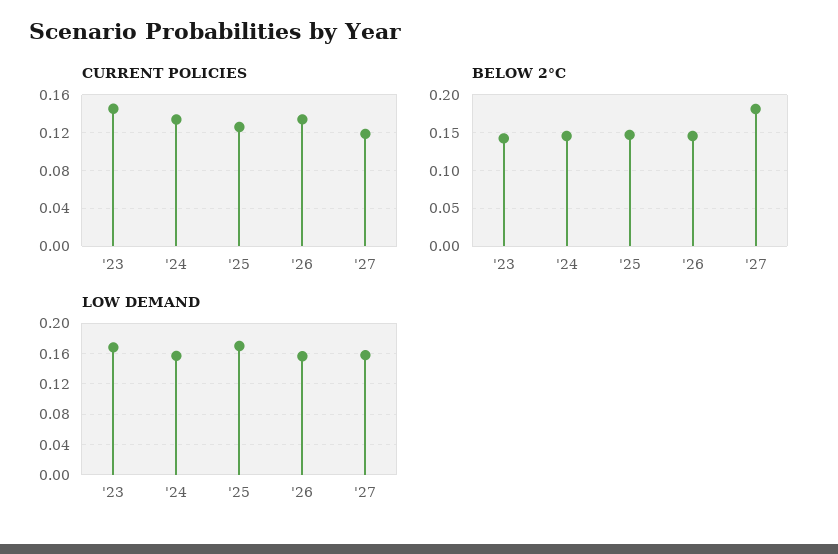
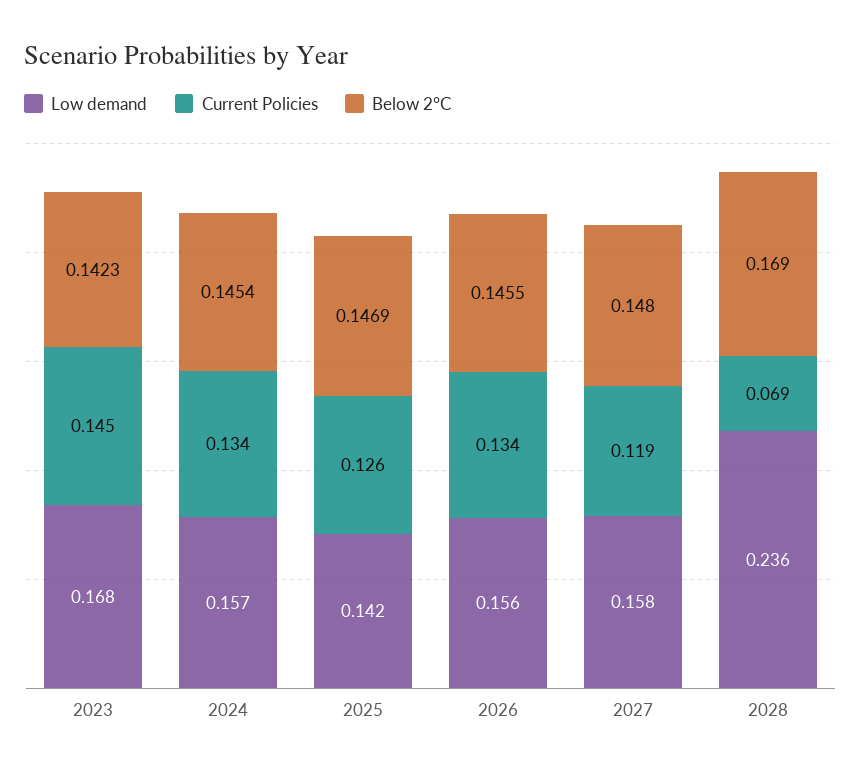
BELOW 2°C, '27: 0.18 -> 0.148
LOW DEMAND, '25: 0.17 -> 0.142
LOW DEMAND, 2028: none -> 0.236
CURRENT POLICIES, 2028: none -> 0.069
BELOW 2°C, 2028: none -> 0.169

